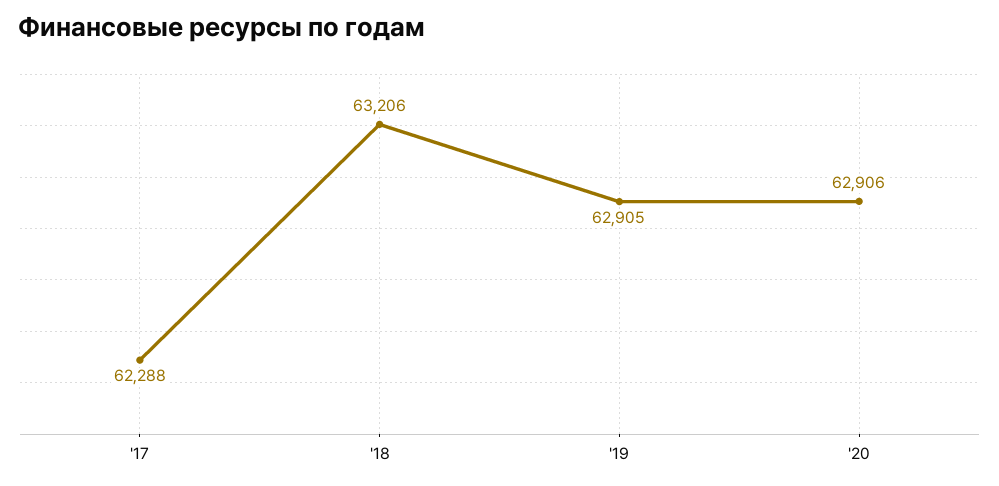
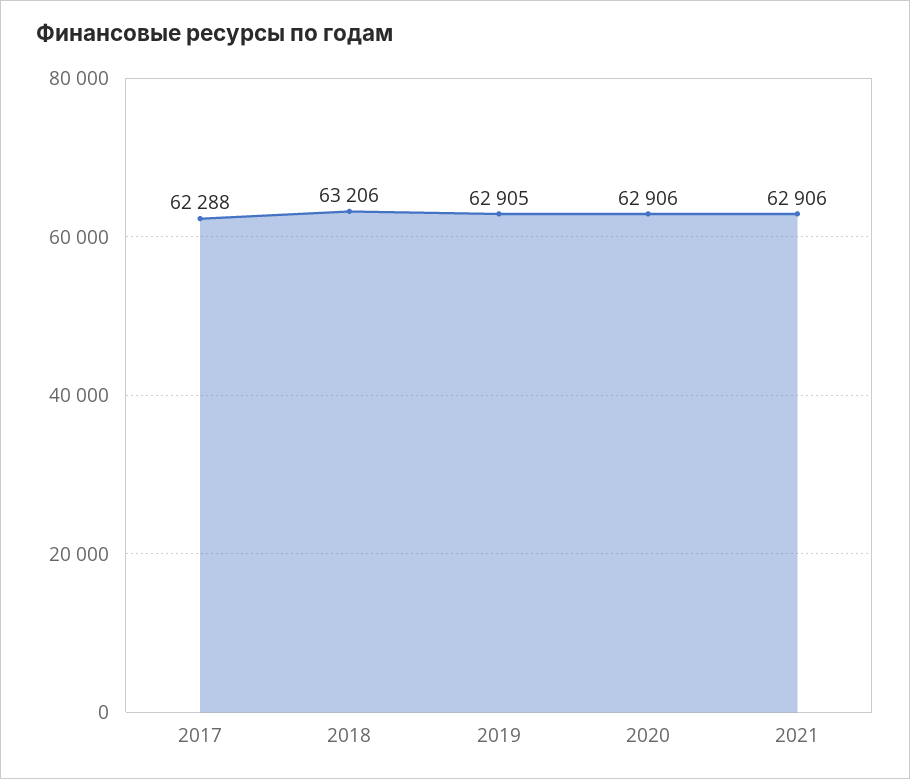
2021: none -> 62906

